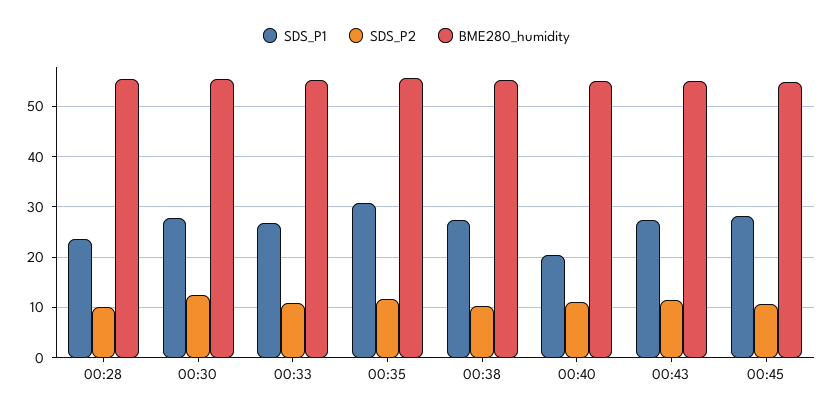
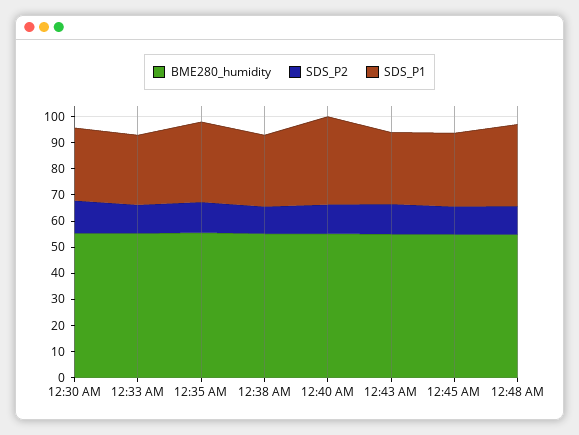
SDS_P1, 00:28: 24 -> none
SDS_P2, 00:28: 10 -> none
BME280_humidity, 00:28: 56 -> none
SDS_P1, 00:40: 20 -> 35
BME280_humidity, 12:48 AM: none -> 55
SDS_P2, 12:48 AM: none -> 10
SDS_P1, 12:48 AM: none -> 30

